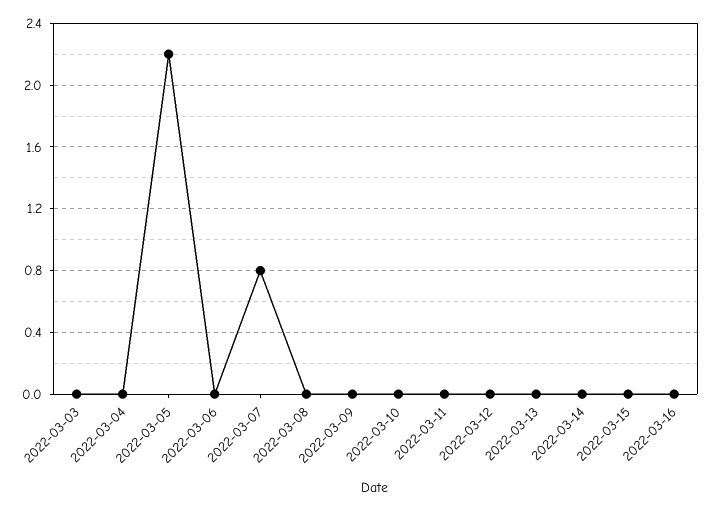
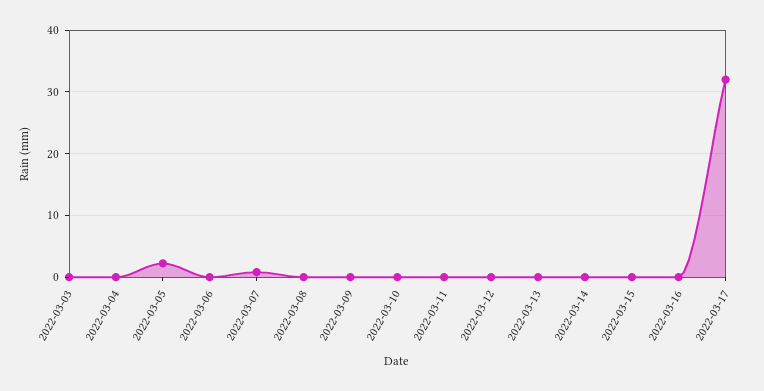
2022-03-17: none -> 32

